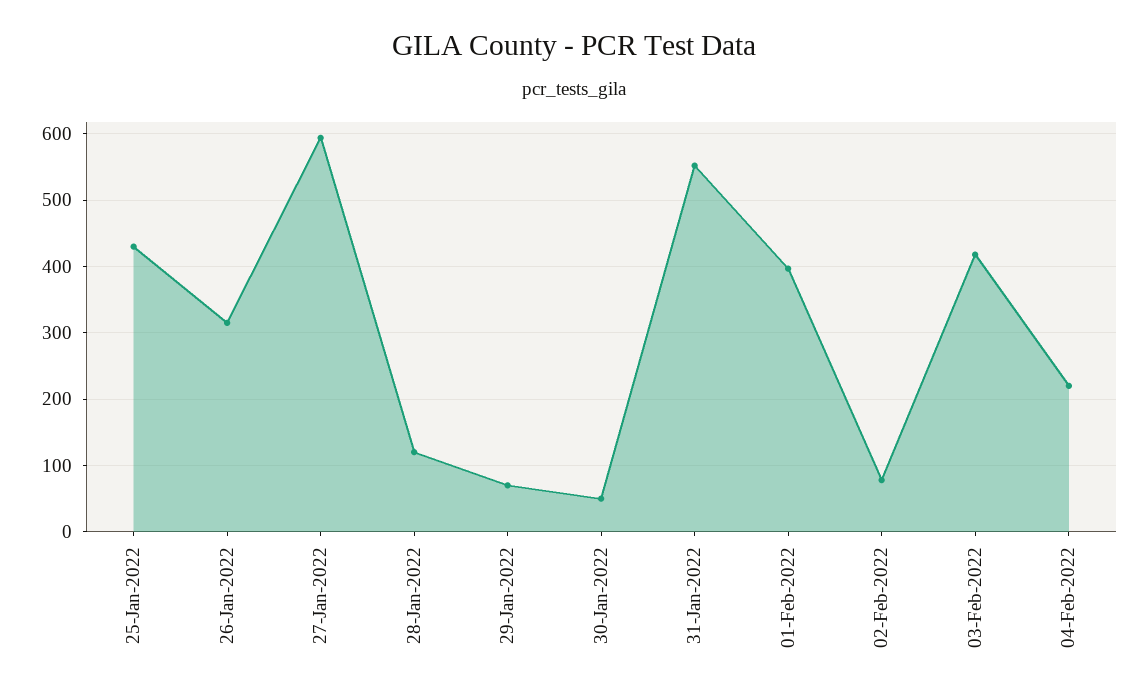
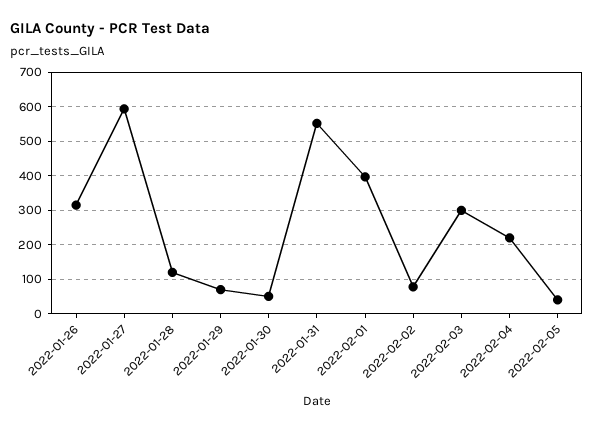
25-Jan-2022: 430 -> none
03-Feb-2022: 420 -> 300
2022-02-05: none -> 40

